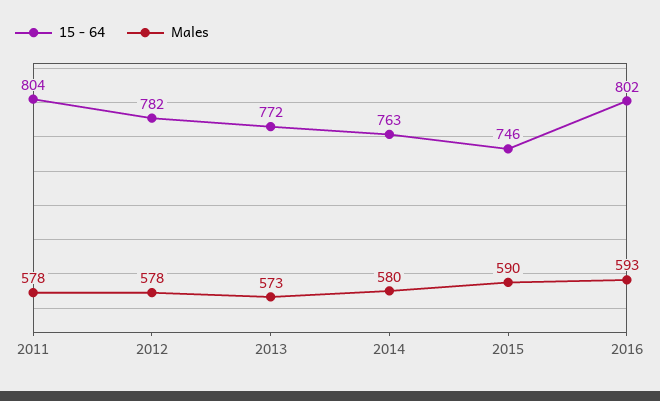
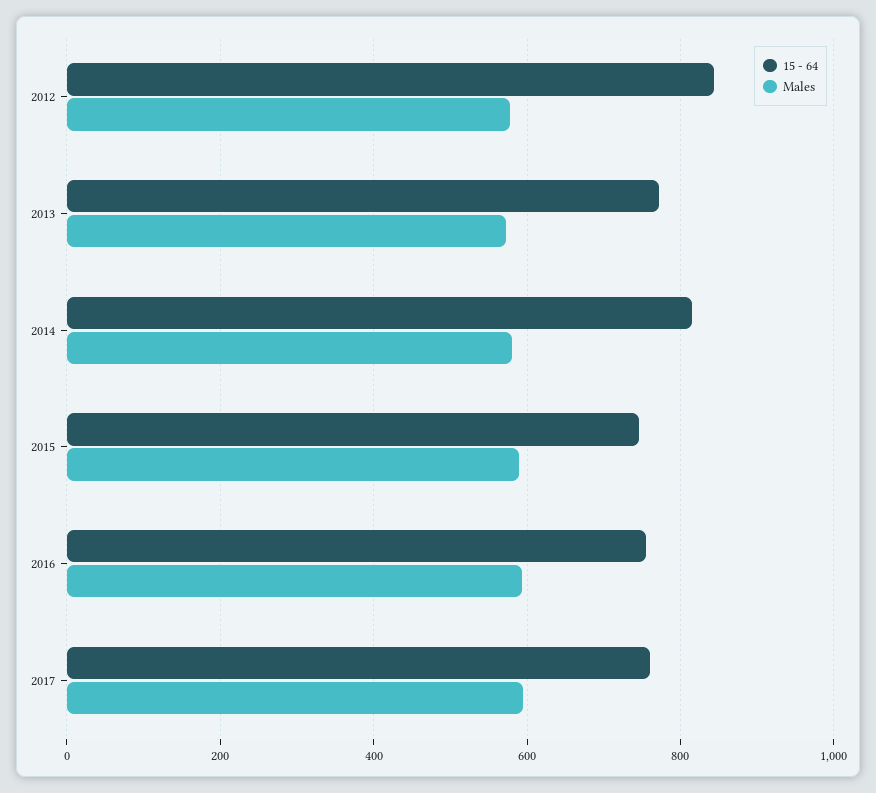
15 - 64, 2011: 804 -> none
Males, 2011: 578 -> none
15 - 64, 2012: 782 -> 840
15 - 64, 2014: 763 -> 820
15 - 64, 2016: 802 -> 760
15 - 64, 2017: none -> 760
Males, 2017: none -> 600

